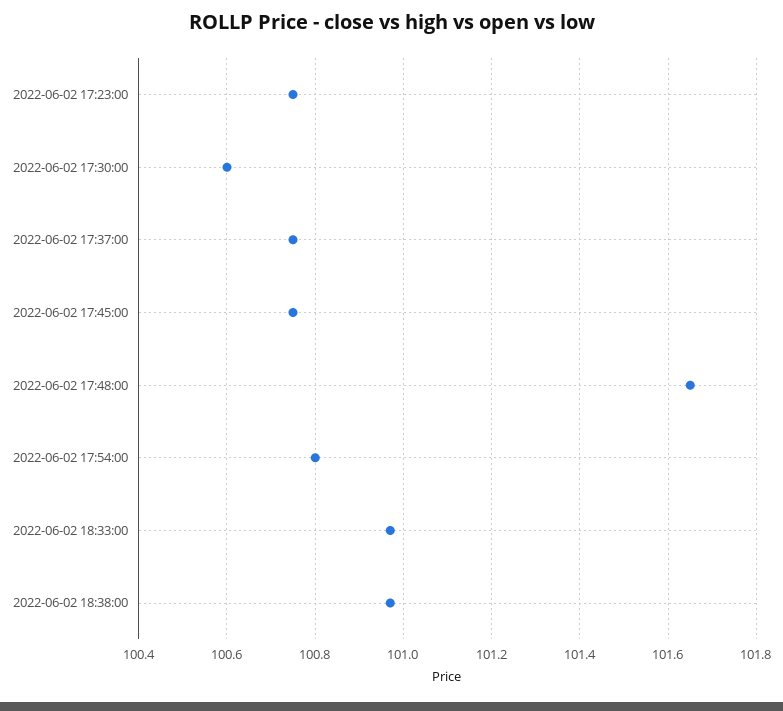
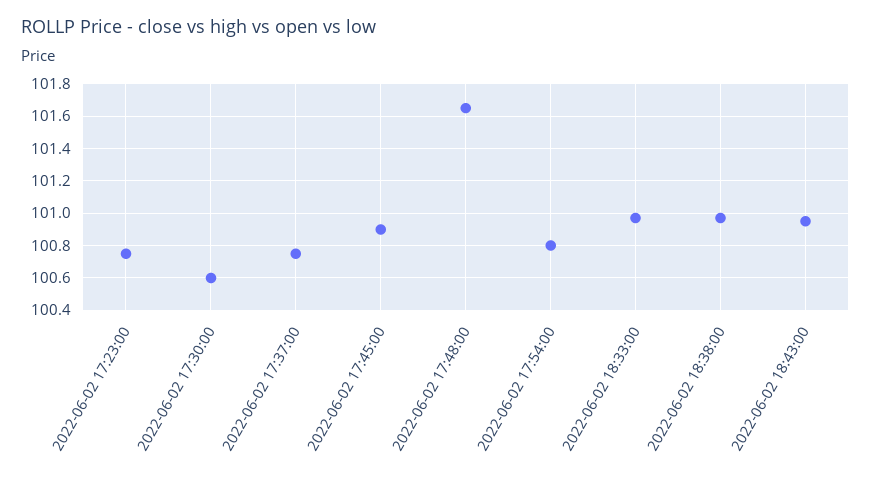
2022-06-02 17:45:00: 100.75 -> 100.9
2022-06-02 18:43:00: none -> 100.95

